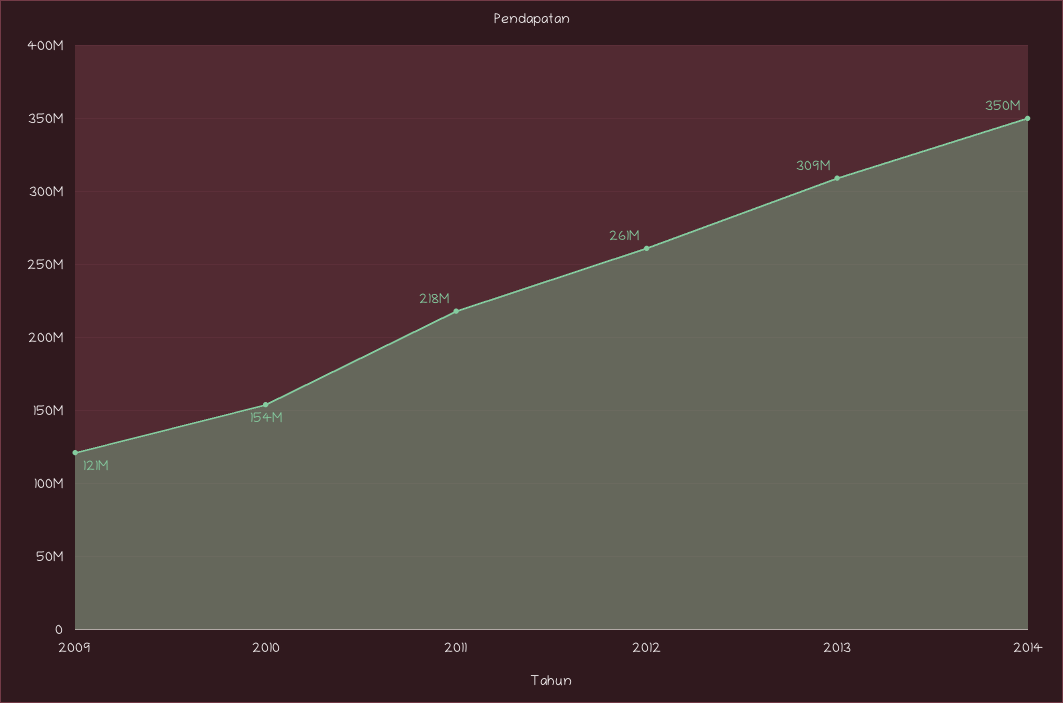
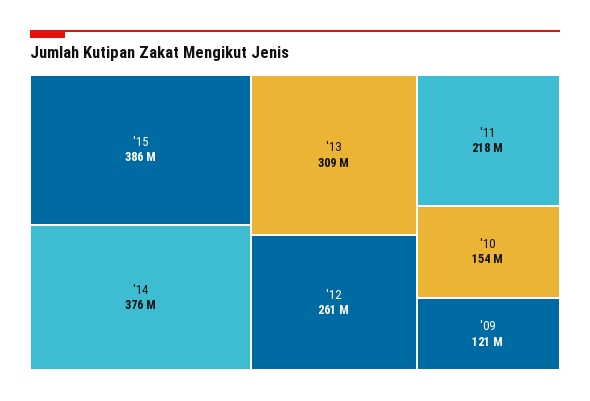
2014: 350000000 -> 376000000
'15: none -> 386000000

